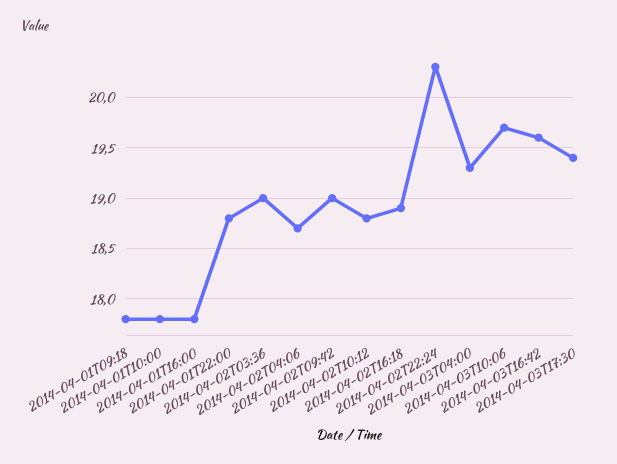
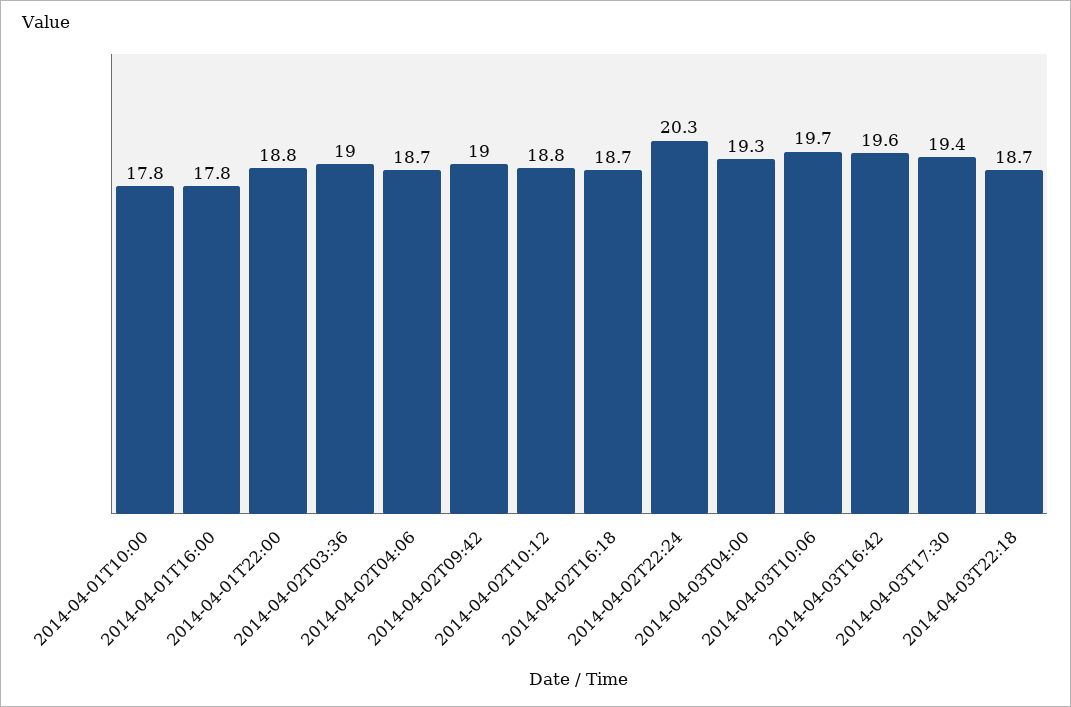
2014-04-01T09:18: 17.8 -> none
2014-04-02T16:18: 18.9 -> 18.7
2014-04-03T22:18: none -> 18.7

